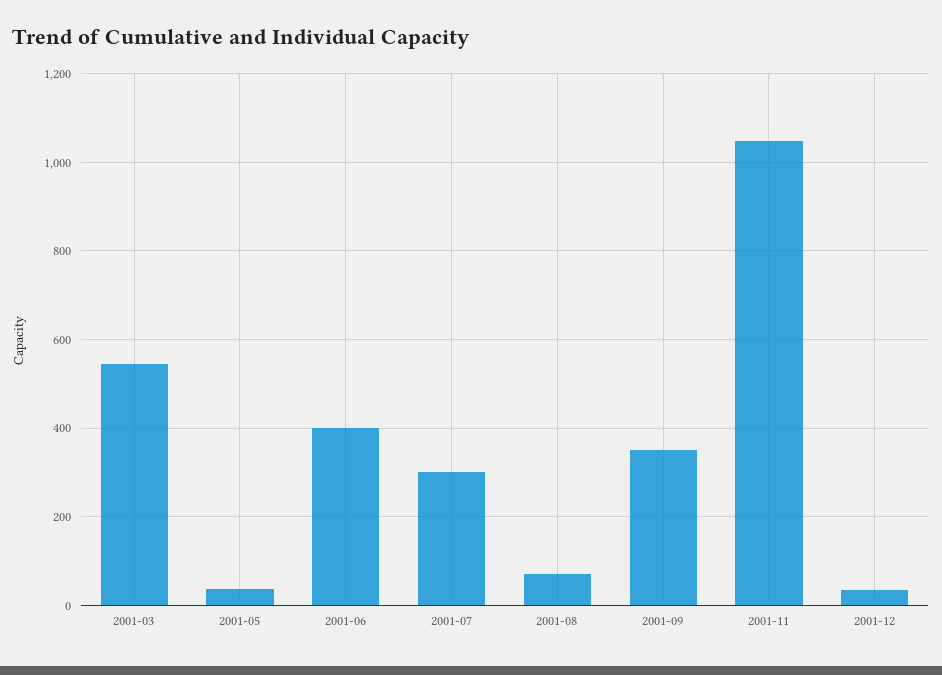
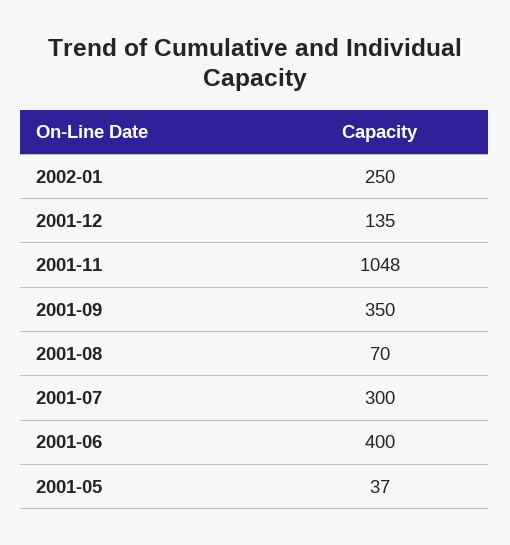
2001-03: 540 -> none
2001-12: 40 -> 135
2002-01: none -> 250

